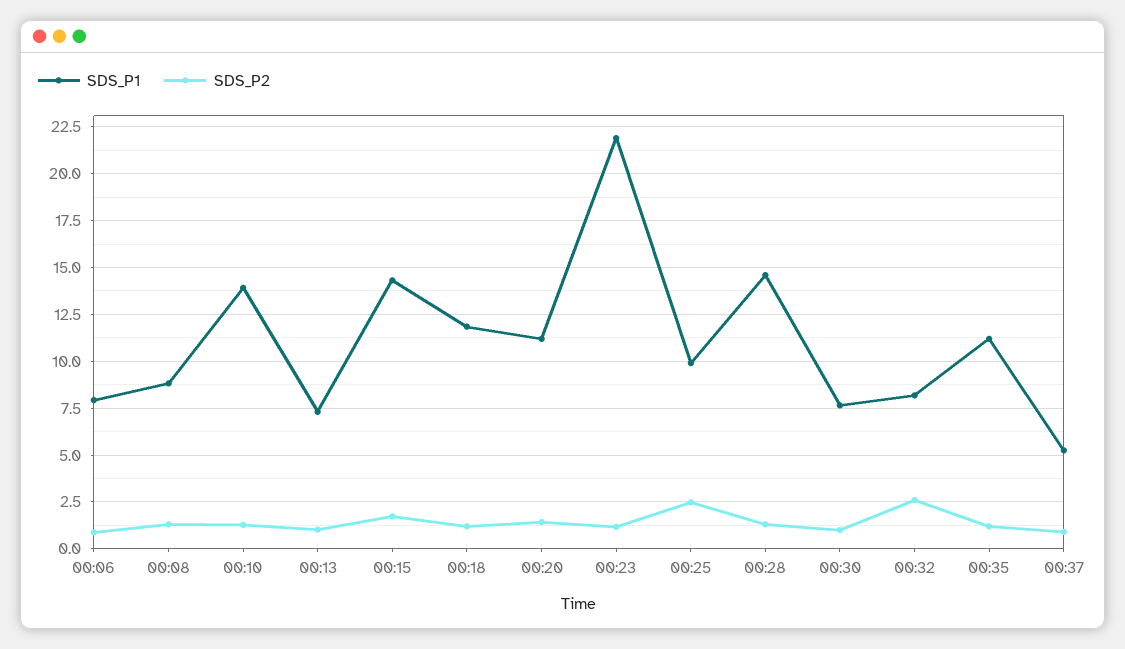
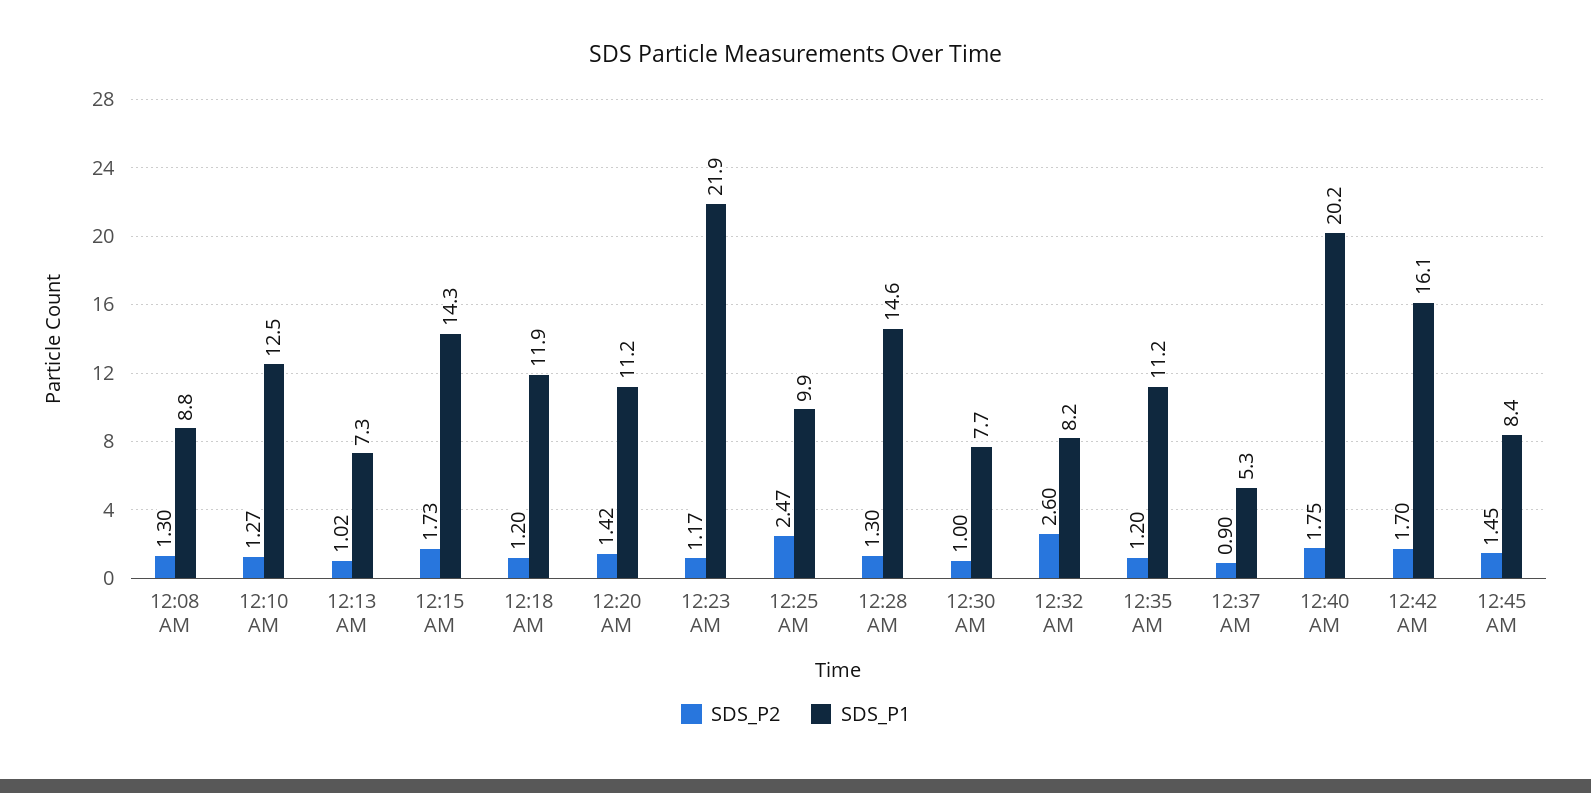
SDS_P1, 00:06: 8 -> none
SDS_P2, 00:06: 1 -> none
SDS_P1, 00:10: 14 -> 12.5
SDS_P2, 12:40 AM: none -> 1.75
SDS_P1, 12:40 AM: none -> 20.2
SDS_P2, 12:42 AM: none -> 1.7
SDS_P1, 12:42 AM: none -> 16.1
SDS_P2, 12:45 AM: none -> 1.45
SDS_P1, 12:45 AM: none -> 8.4

